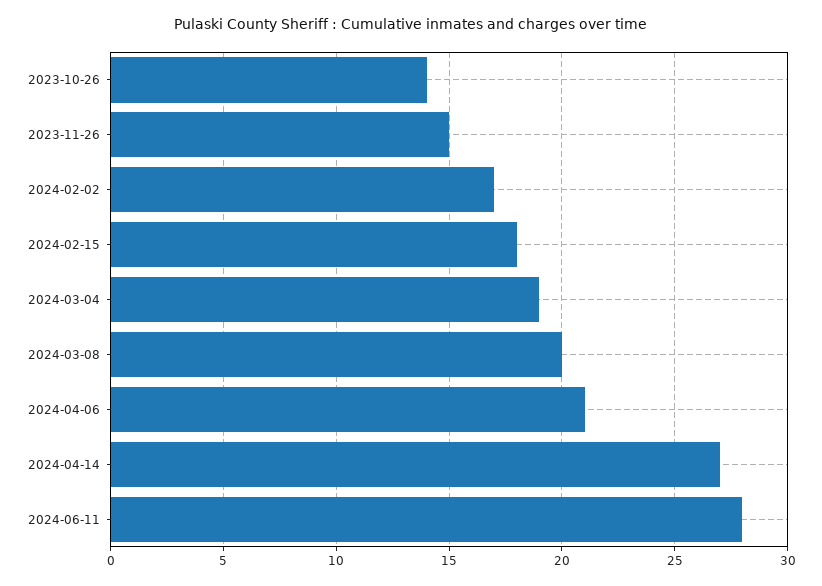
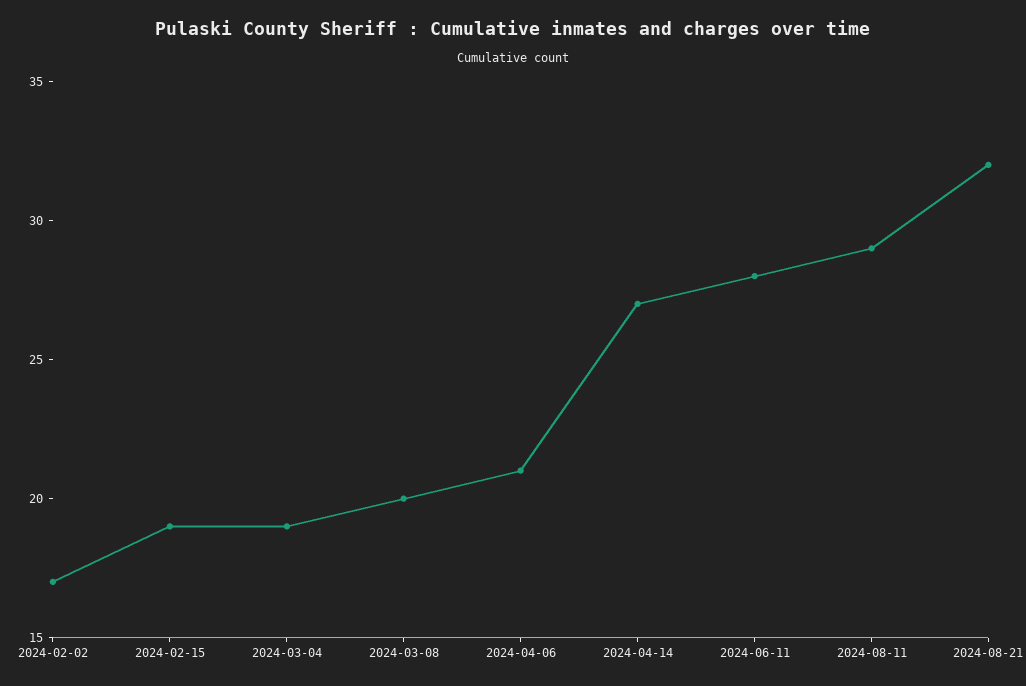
2023-10-26: 14 -> none
2023-11-26: 15 -> none
2024-02-15: 18 -> 19
2024-08-11: none -> 29
2024-08-21: none -> 32

